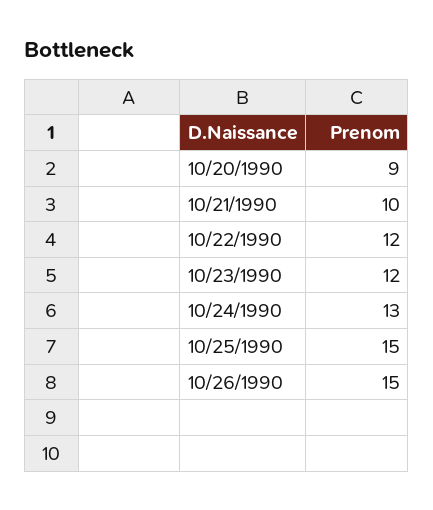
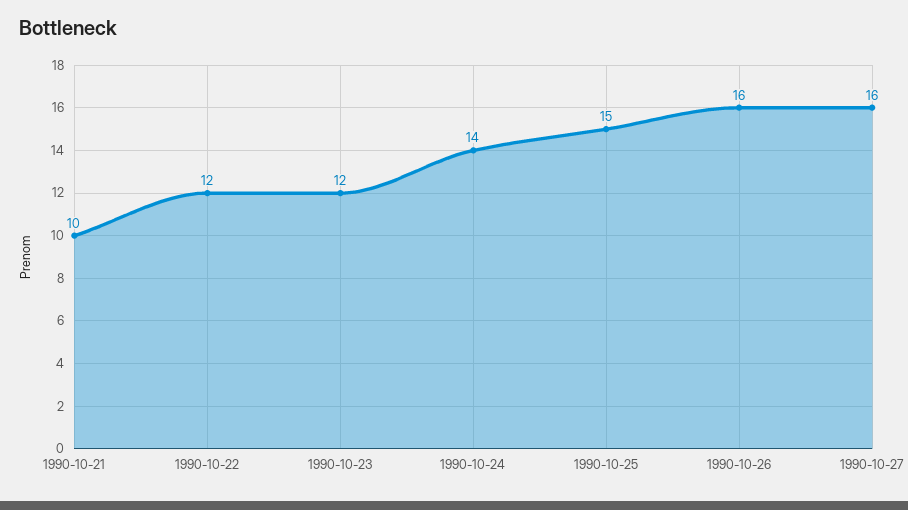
10/20/1990: 9 -> none
10/24/1990: 13 -> 14
10/26/1990: 15 -> 16
1990-10-27: none -> 16

